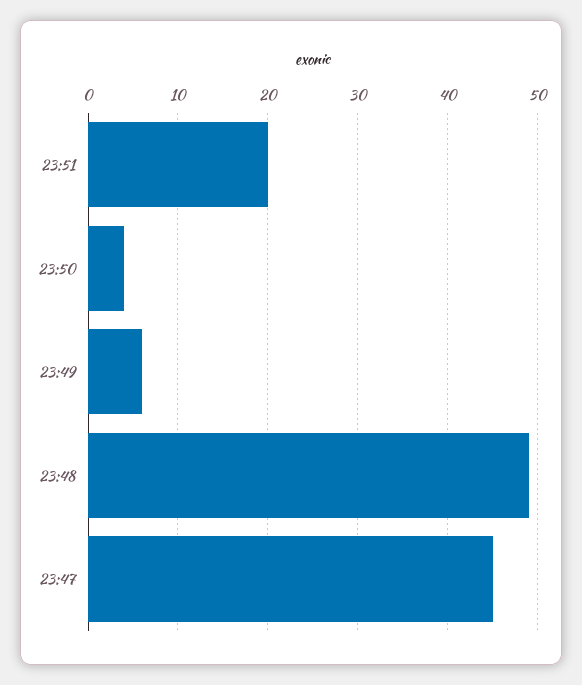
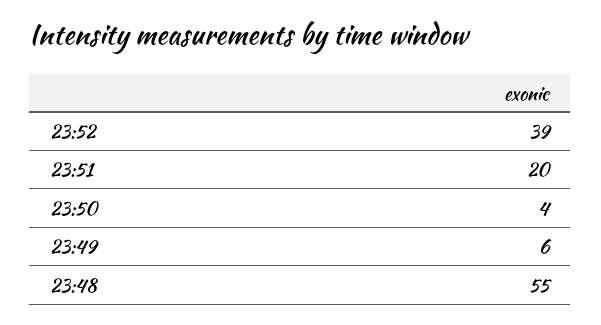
23:48: 49 -> 55
23:47: 45 -> none
23:52: none -> 39

